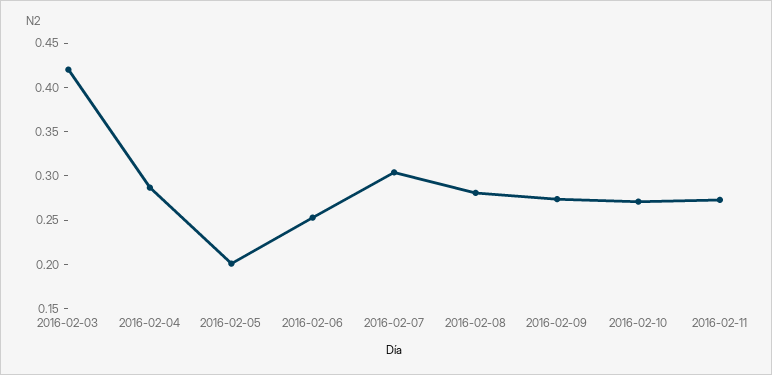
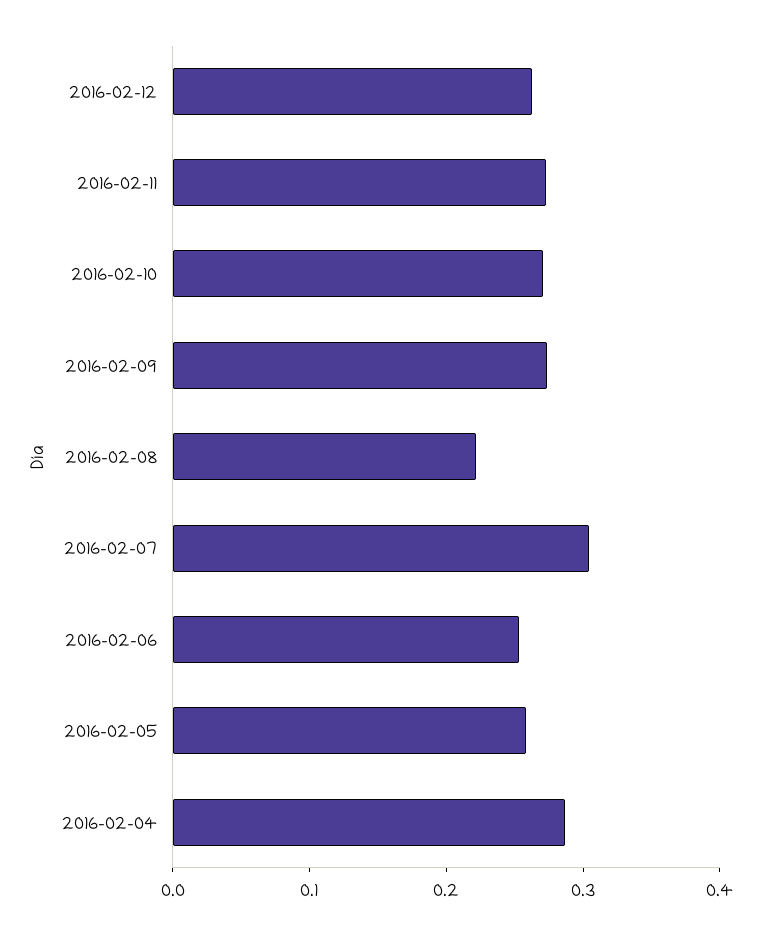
2016-02-03: 0.42 -> none
2016-02-05: 0.2 -> 0.26
2016-02-08: 0.28 -> 0.22
2016-02-12: none -> 0.26

